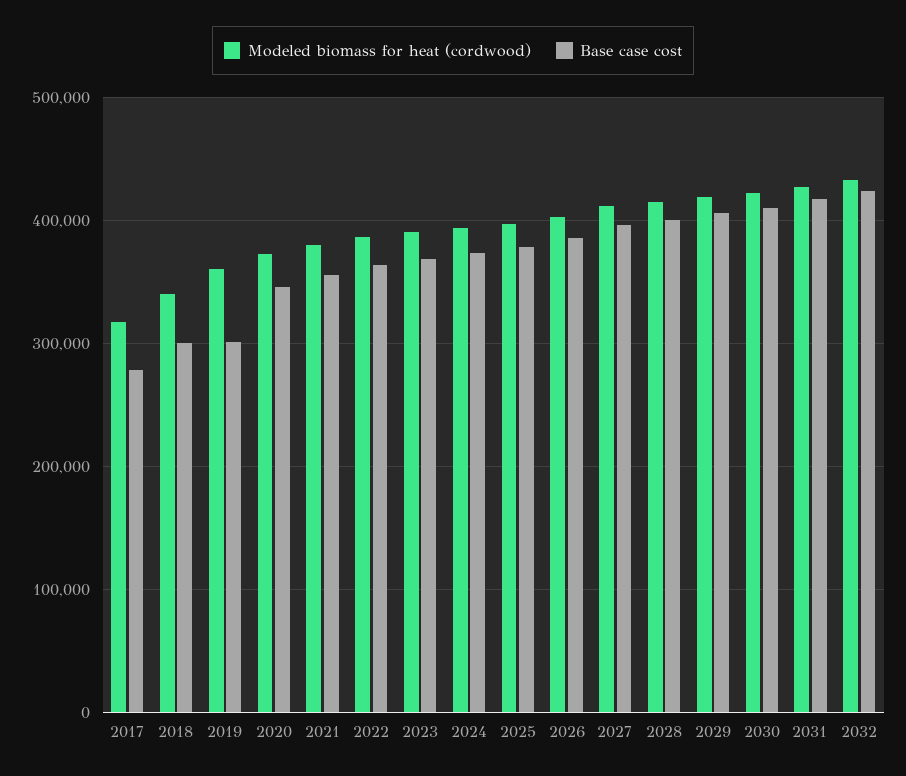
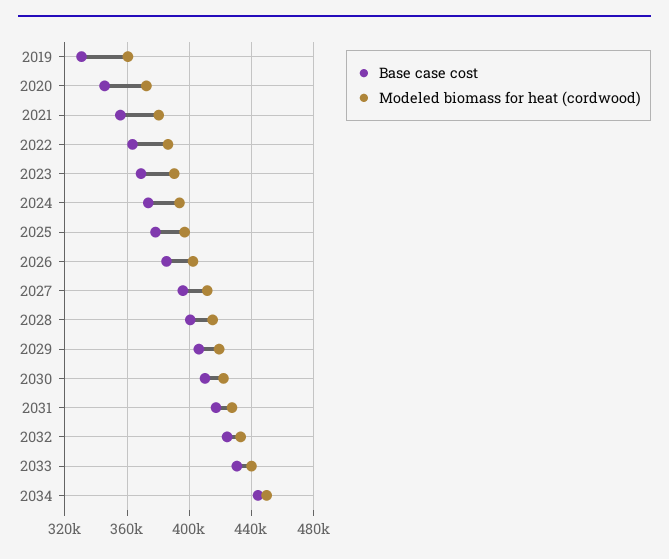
Modeled biomass for heat (cordwood), 2017: 320000 -> none
Base case cost, 2017: 280000 -> none
Modeled biomass for heat (cordwood), 2018: 340000 -> none
Base case cost, 2018: 300000 -> none
Base case cost, 2019: 300000 -> 330000
Base case cost, 2033: none -> 430000
Modeled biomass for heat (cordwood), 2033: none -> 440000
Base case cost, 2034: none -> 445000
Modeled biomass for heat (cordwood), 2034: none -> 450000

